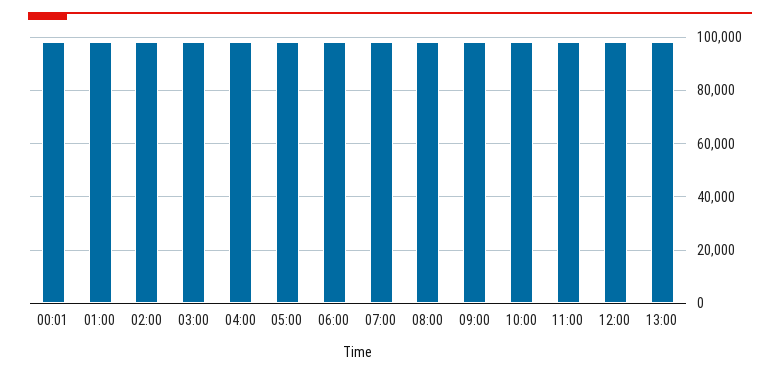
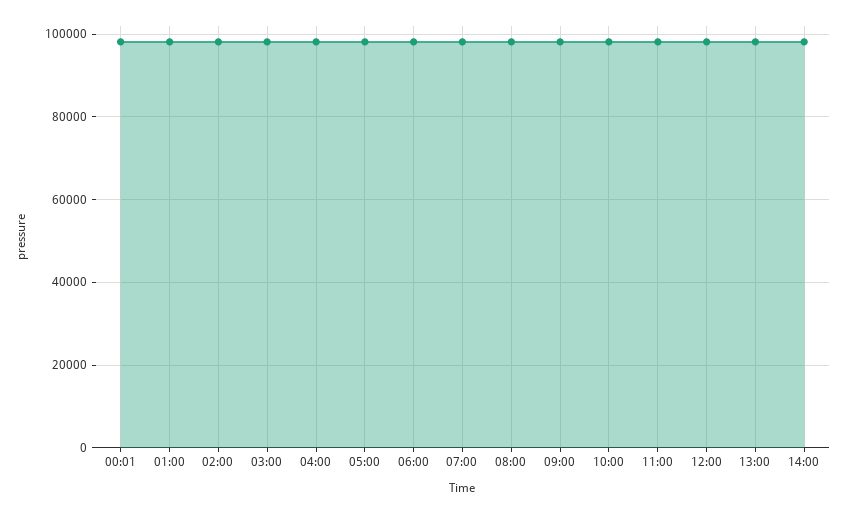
14:00: none -> 98000

